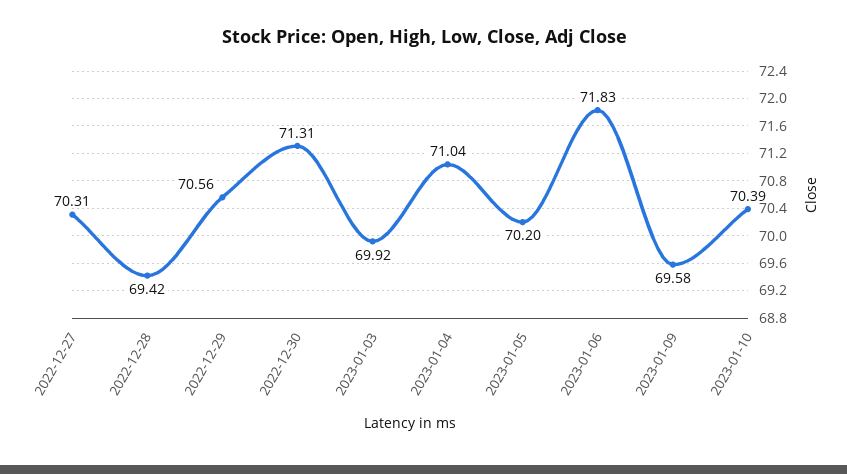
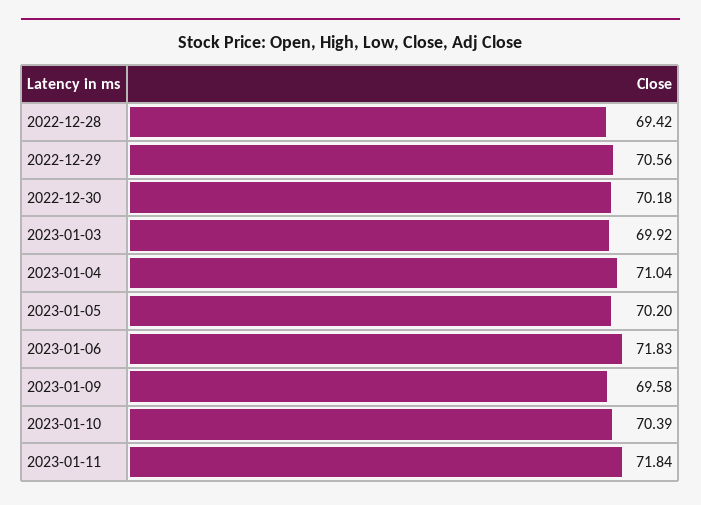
2022-12-27: 70.31 -> none
2022-12-30: 71.31 -> 70.18
2023-01-11: none -> 71.84

